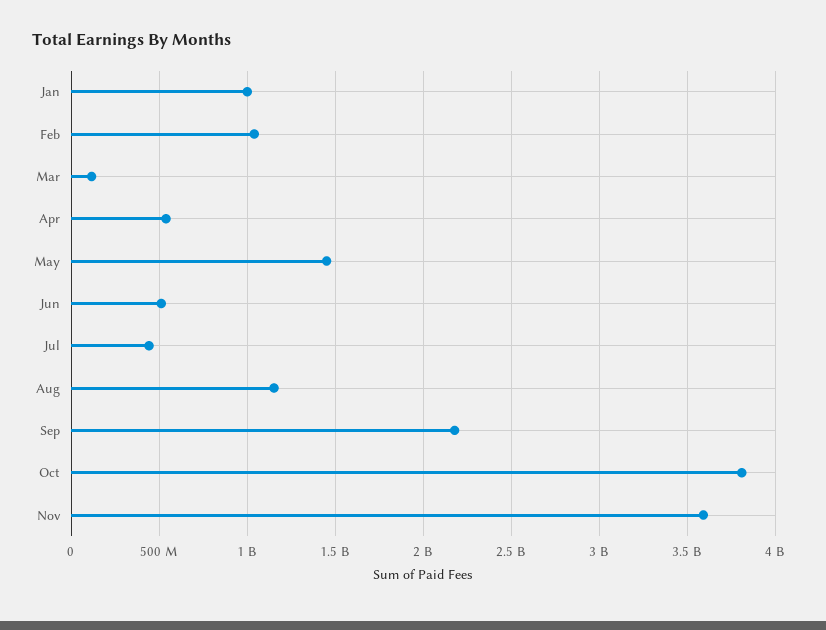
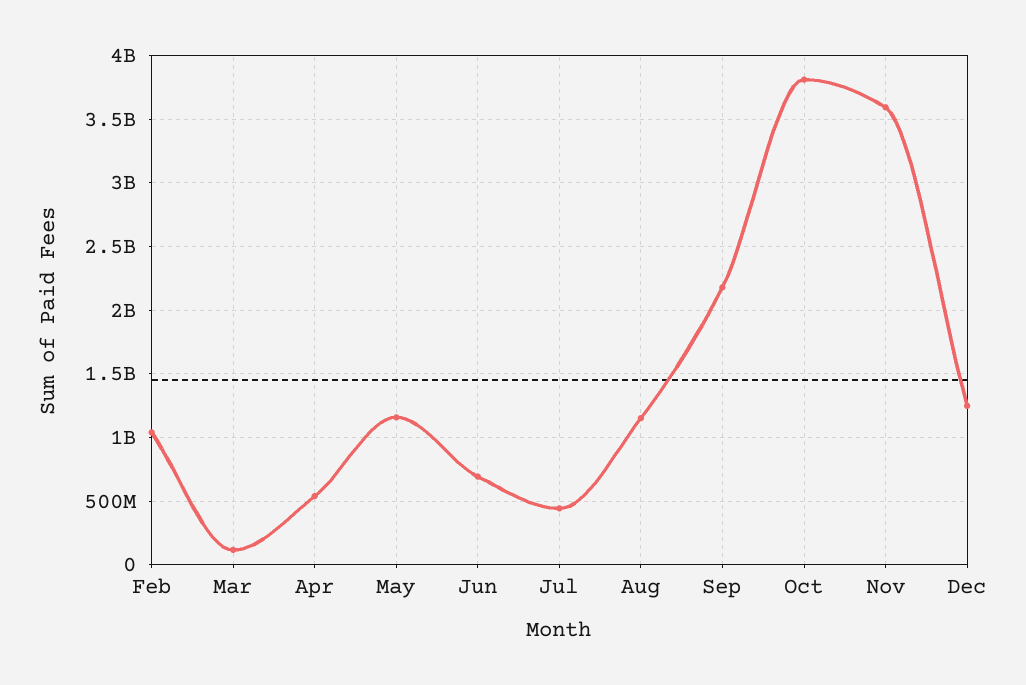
Jan: 1000000000 -> none
May: 1450000000 -> 1150000000
Jun: 500000000 -> 700000000
Dec: none -> 1250000000

